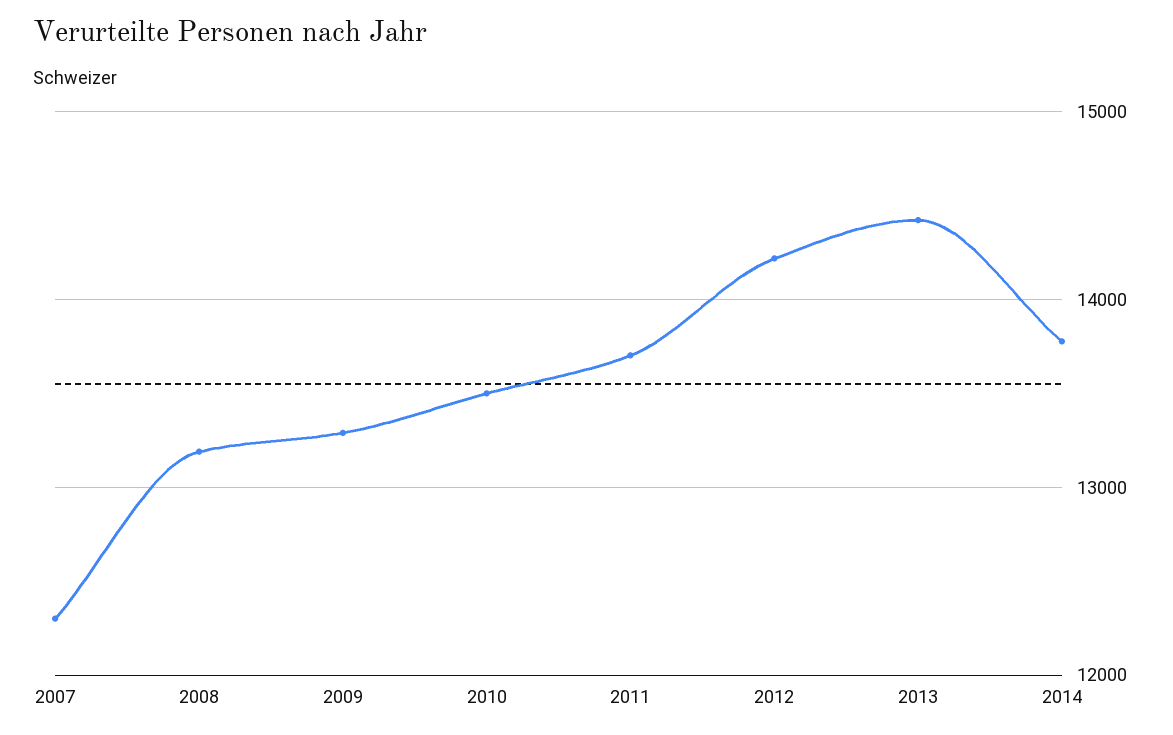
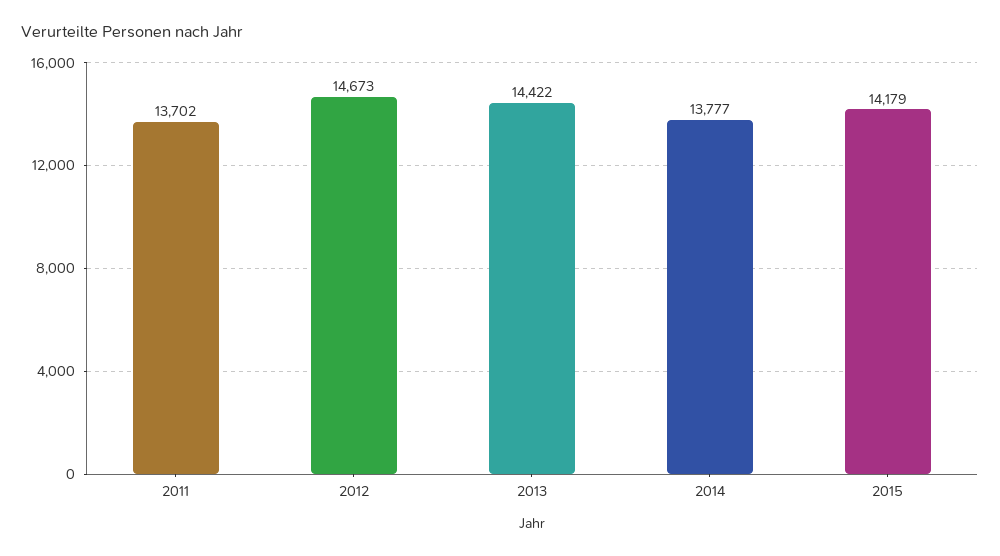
2007: 12300 -> none
2008: 13200 -> none
2009: 13300 -> none
2010: 13500 -> none
2012: 14200 -> 14673
2015: none -> 14179

